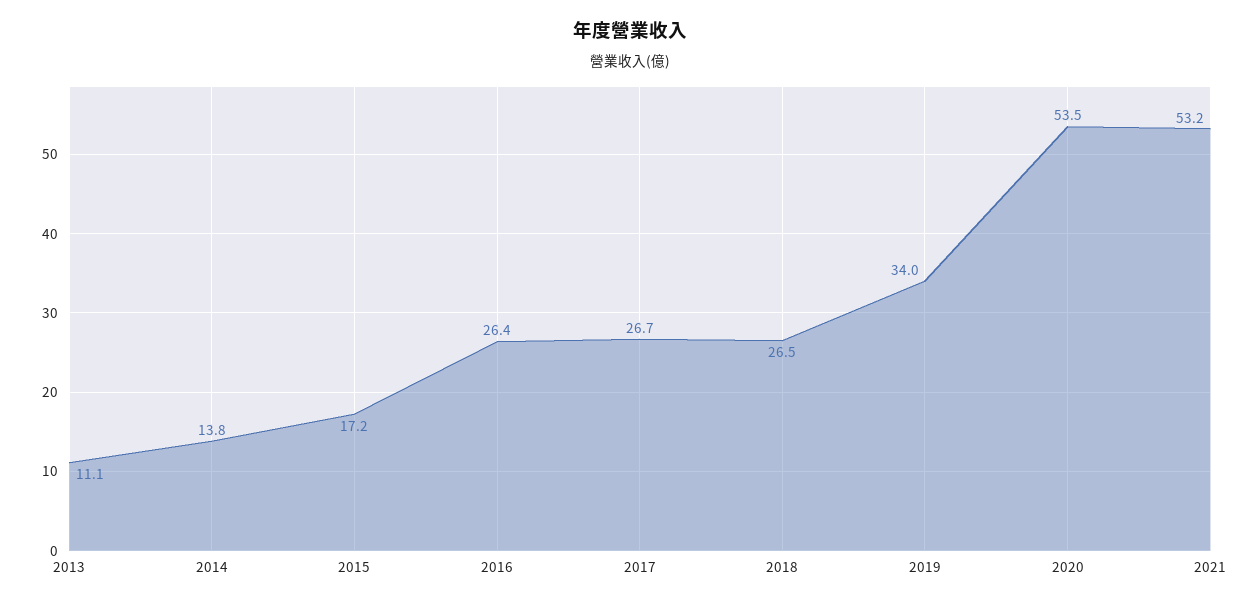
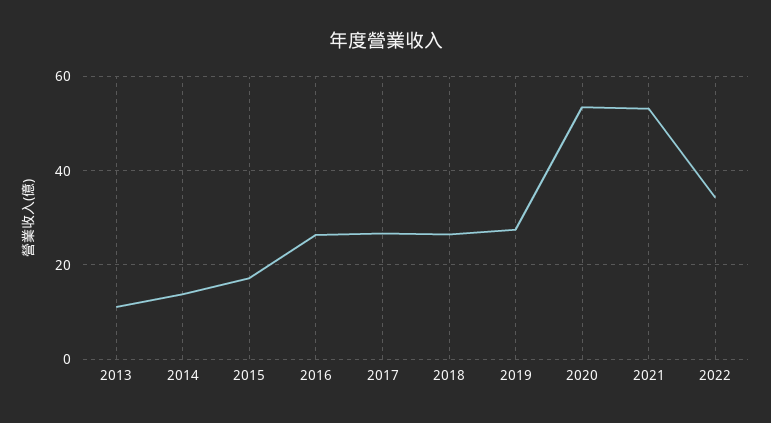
2019: 34 -> 28
2022: none -> 34

